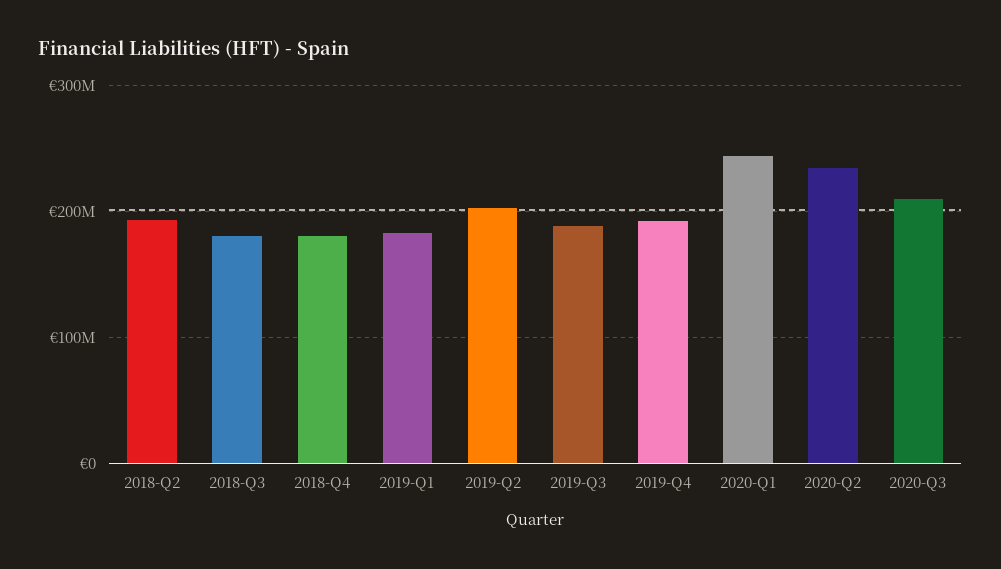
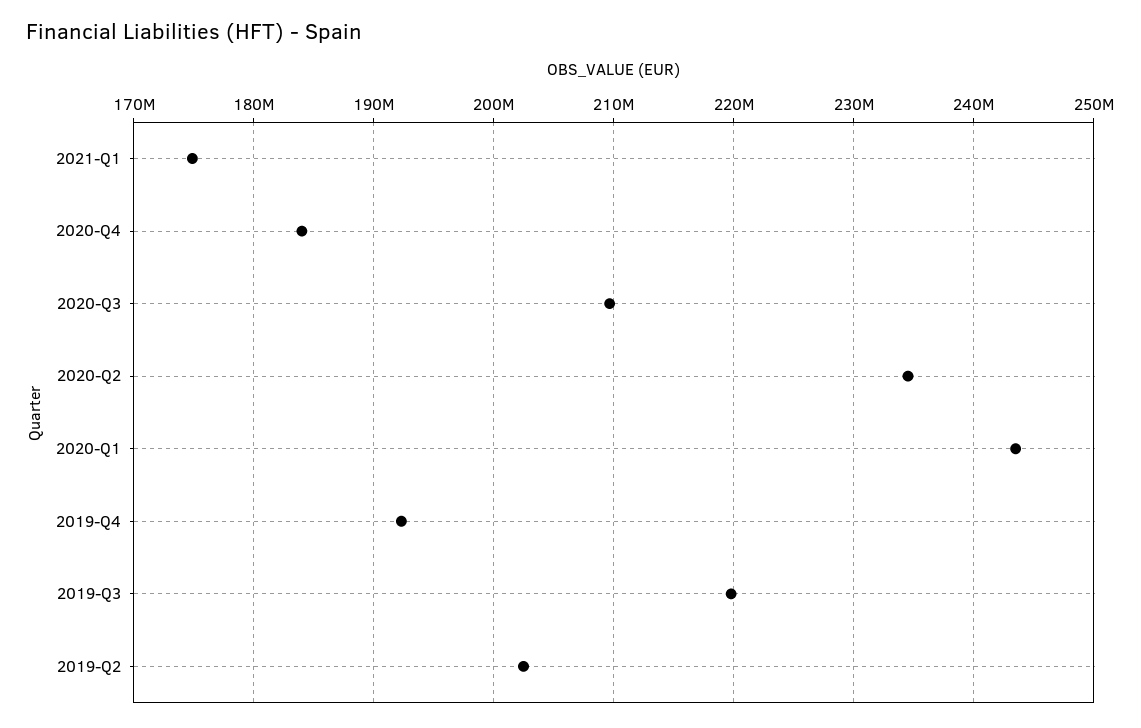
2018-Q2: 190000000 -> none
2018-Q3: 180000000 -> none
2018-Q4: 180000000 -> none
2019-Q1: 180000000 -> none
2019-Q3: 190000000 -> 220000000
2021-Q1: none -> 175000000
2020-Q4: none -> 184000000

